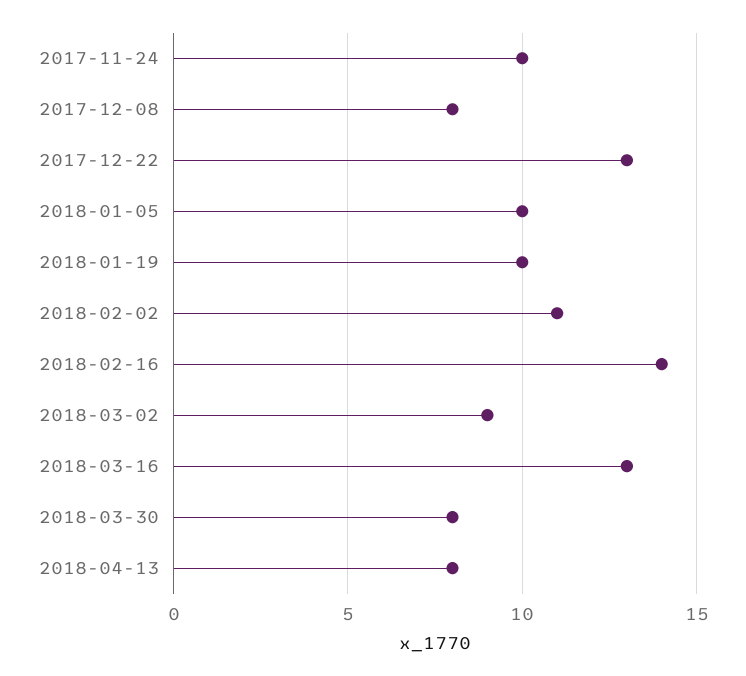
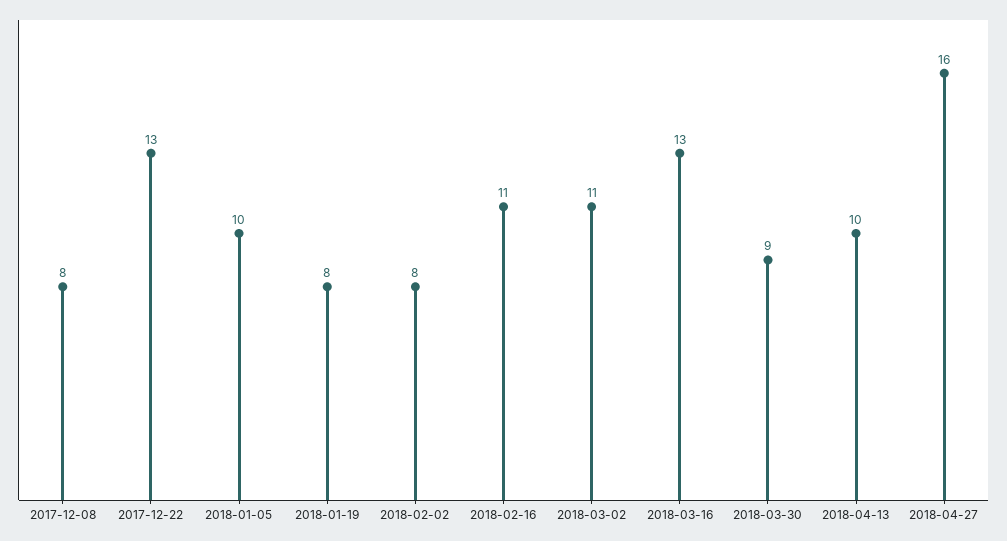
2017-11-24: 10 -> none
2018-01-19: 10 -> 8
2018-02-02: 11 -> 8
2018-02-16: 14 -> 11
2018-03-02: 9 -> 11
2018-03-30: 8 -> 9
2018-04-13: 8 -> 10
2018-04-27: none -> 16

